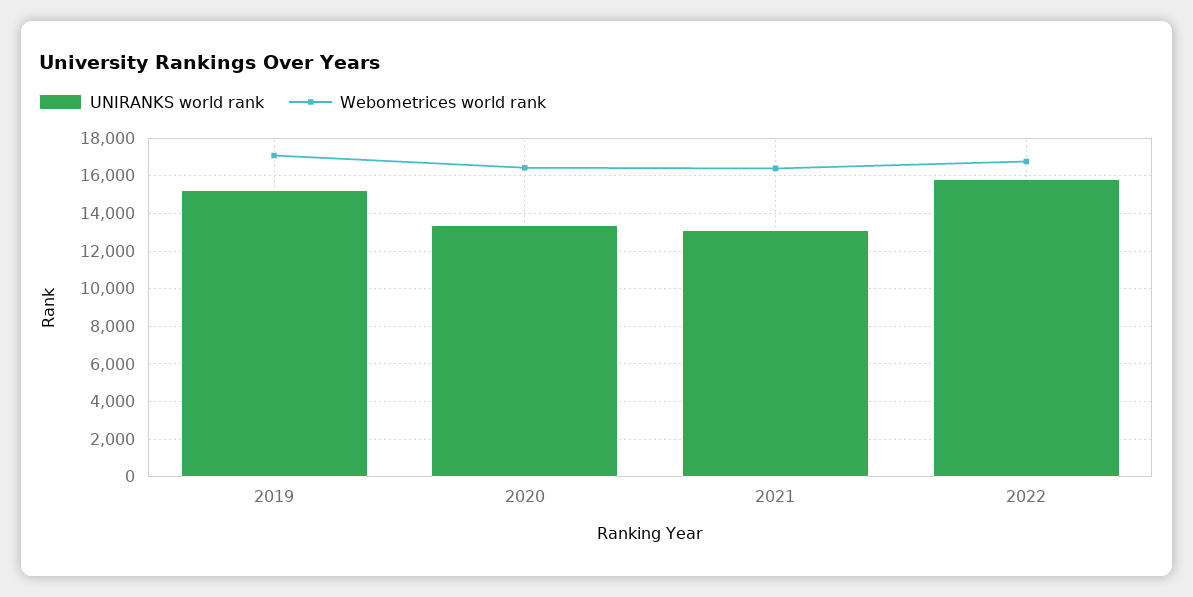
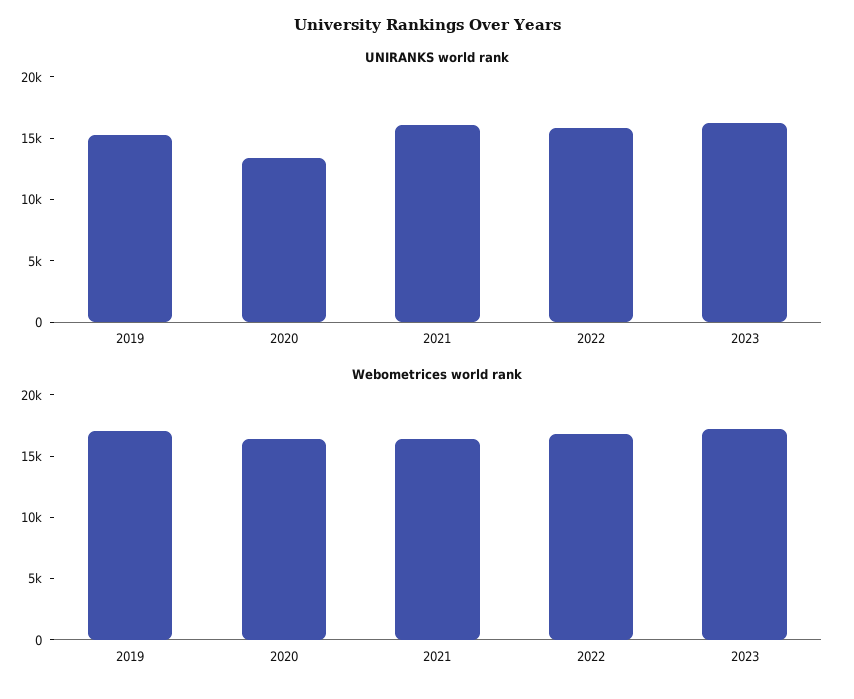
UNIRANKS world rank, 2021: 13000 -> 16000
UNIRANKS world rank, 2023: none -> 16000
Webometrices world rank, 2023: none -> 17000

